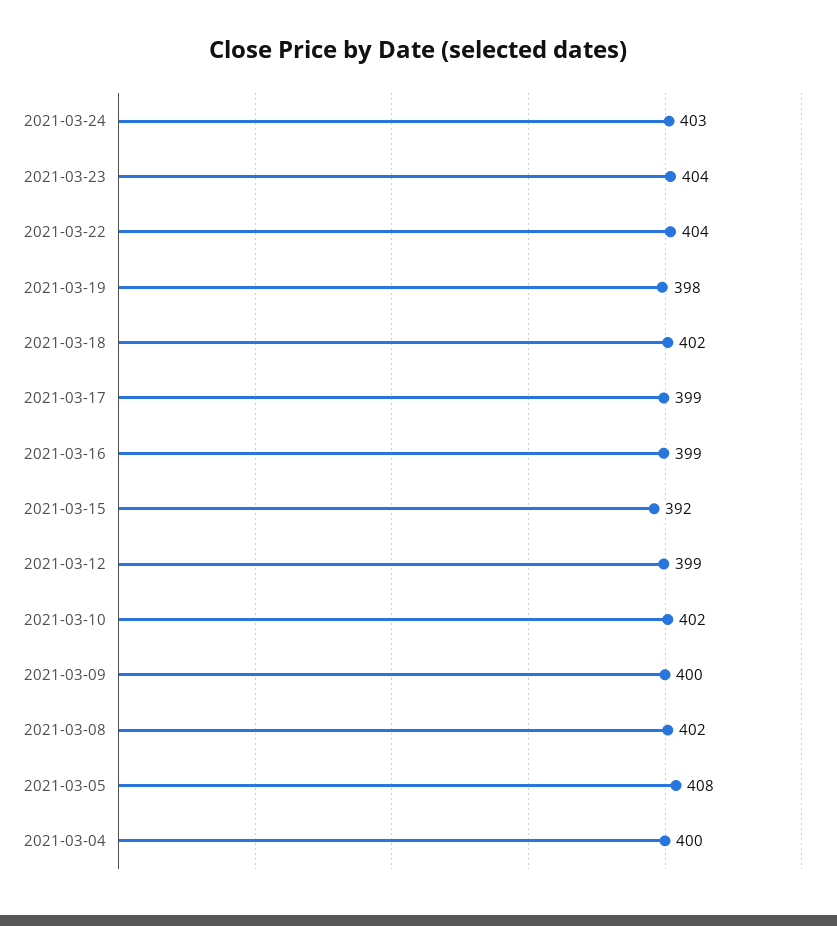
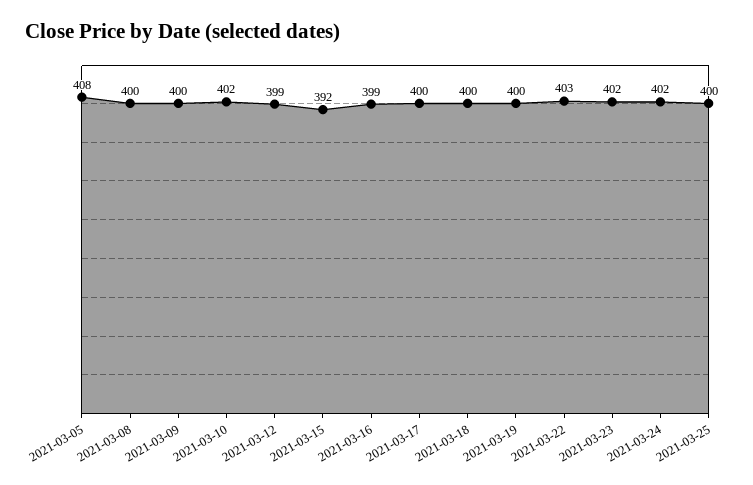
2021-03-24: 403 -> 402
2021-03-23: 404 -> 402
2021-03-22: 404 -> 403
2021-03-19: 398 -> 400
2021-03-18: 402 -> 400
2021-03-17: 399 -> 400
2021-03-08: 402 -> 400
2021-03-04: 400 -> none
2021-03-25: none -> 400

